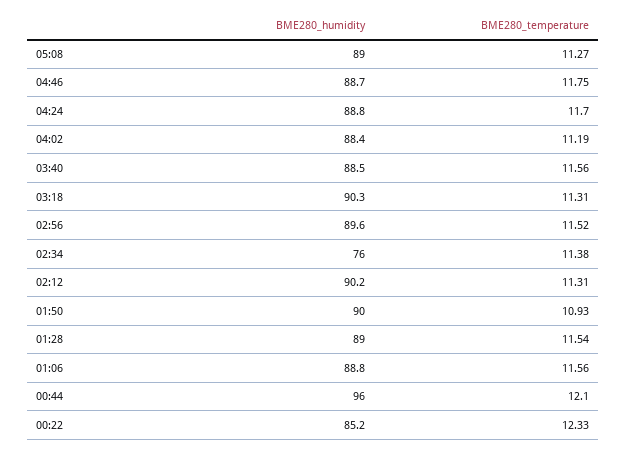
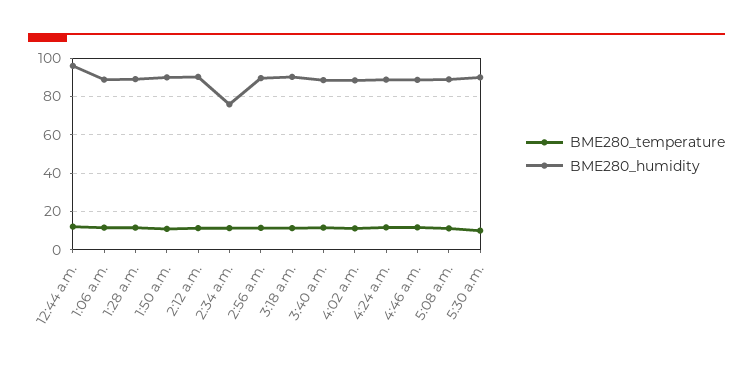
BME280_humidity, 00:22: 85.2 -> none
BME280_temperature, 00:22: 12.33 -> none
BME280_temperature, 5:30 a.m.: none -> 10
BME280_humidity, 5:30 a.m.: none -> 90

